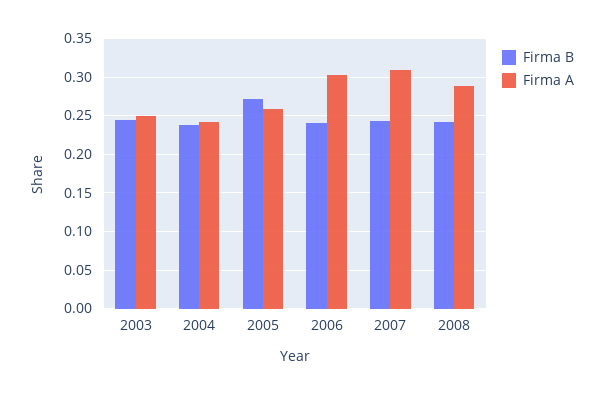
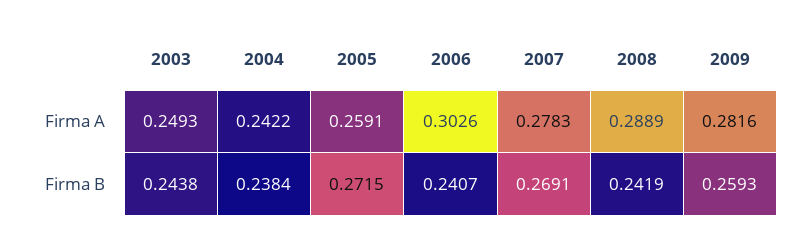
Firma B, 2007: 0.24 -> 0.2691
Firma A, 2007: 0.31 -> 0.2783
Firma A, 2009: none -> 0.2816
Firma B, 2009: none -> 0.2593

